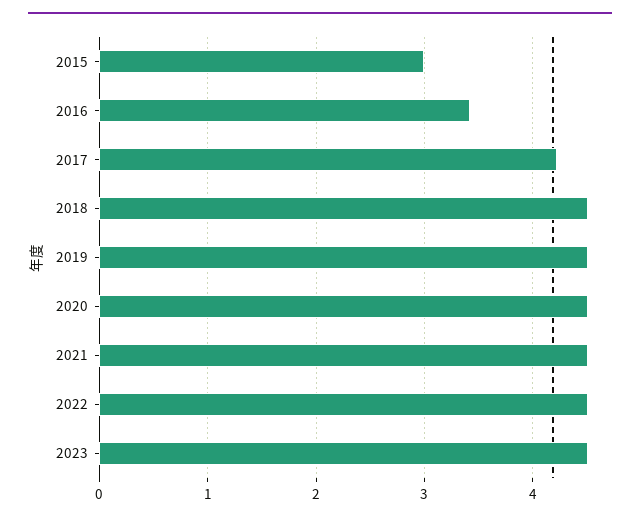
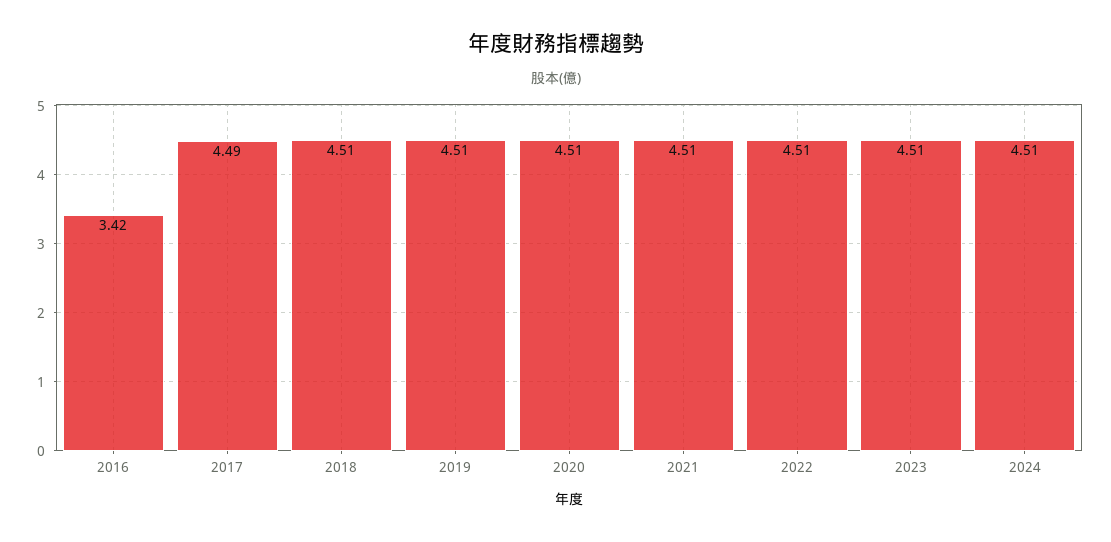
2015: 3 -> none
2017: 4.2 -> 4.49
2024: none -> 4.51

